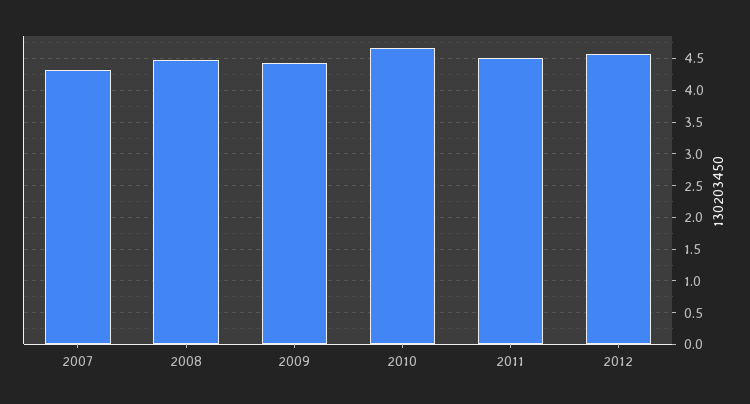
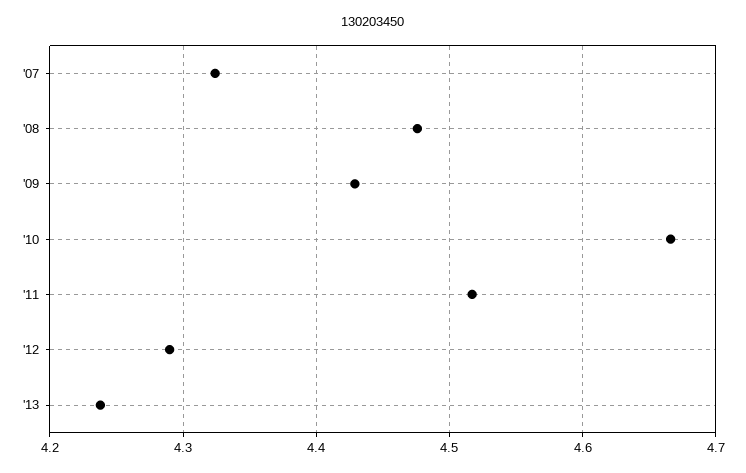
2012: 4.6 -> 4.29
'13: none -> 4.24

